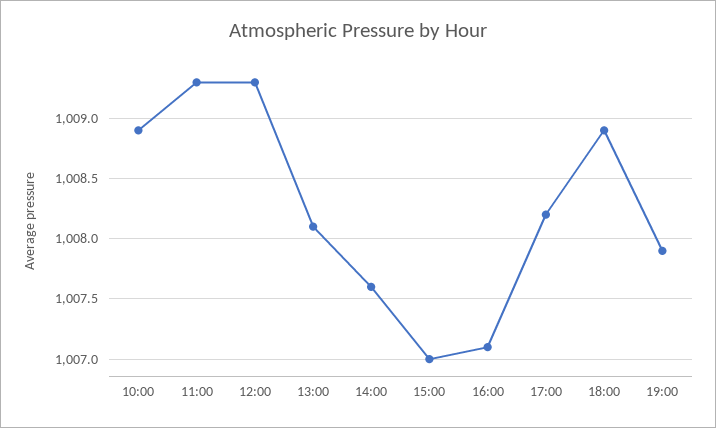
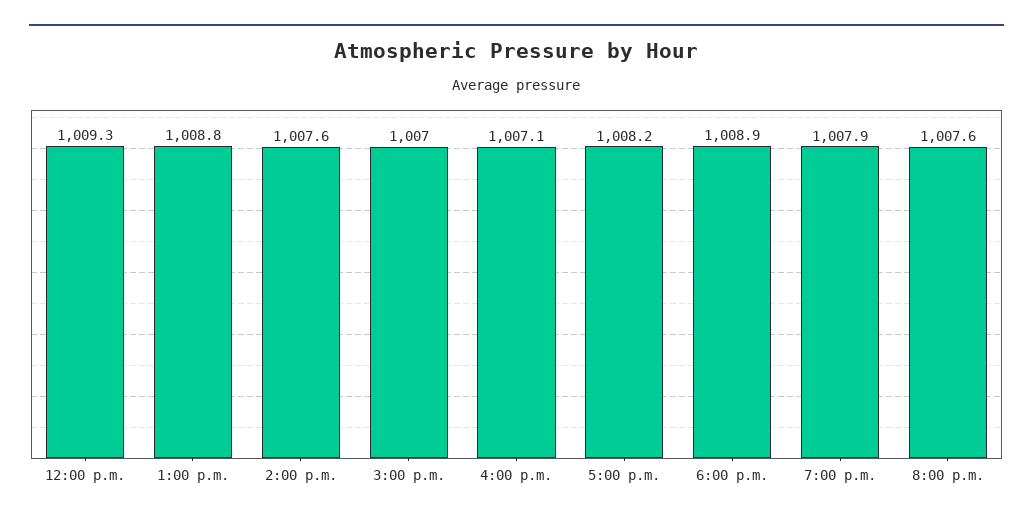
10:00: 1008.9 -> none
11:00: 1009.3 -> none
13:00: 1008.1 -> 1008.8
8:00 p.m.: none -> 1007.6

